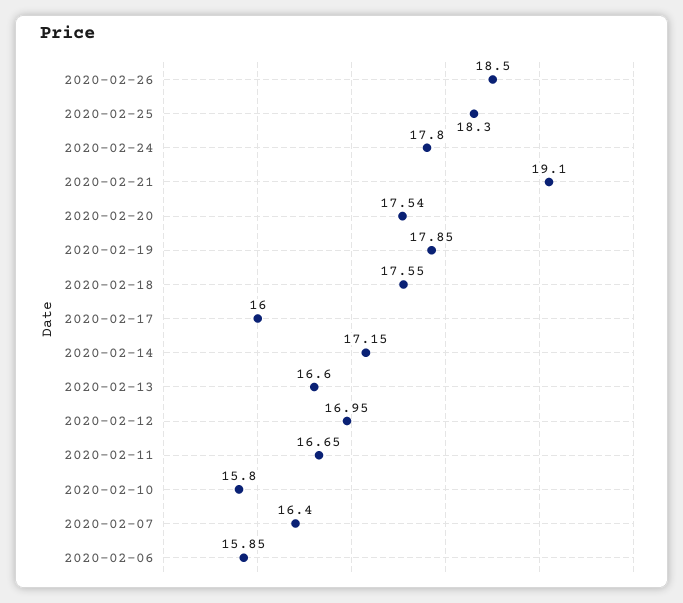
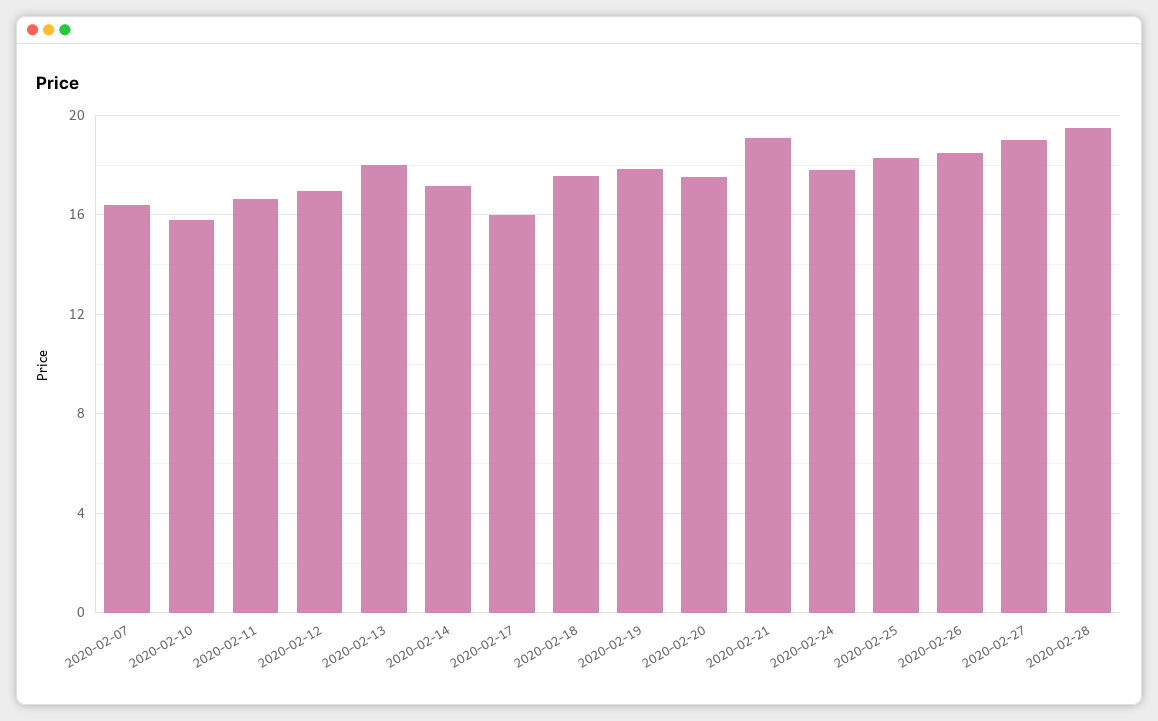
2020-02-13: 16.6 -> 18
2020-02-06: 15.85 -> none
2020-02-27: none -> 19
2020-02-28: none -> 19.5

